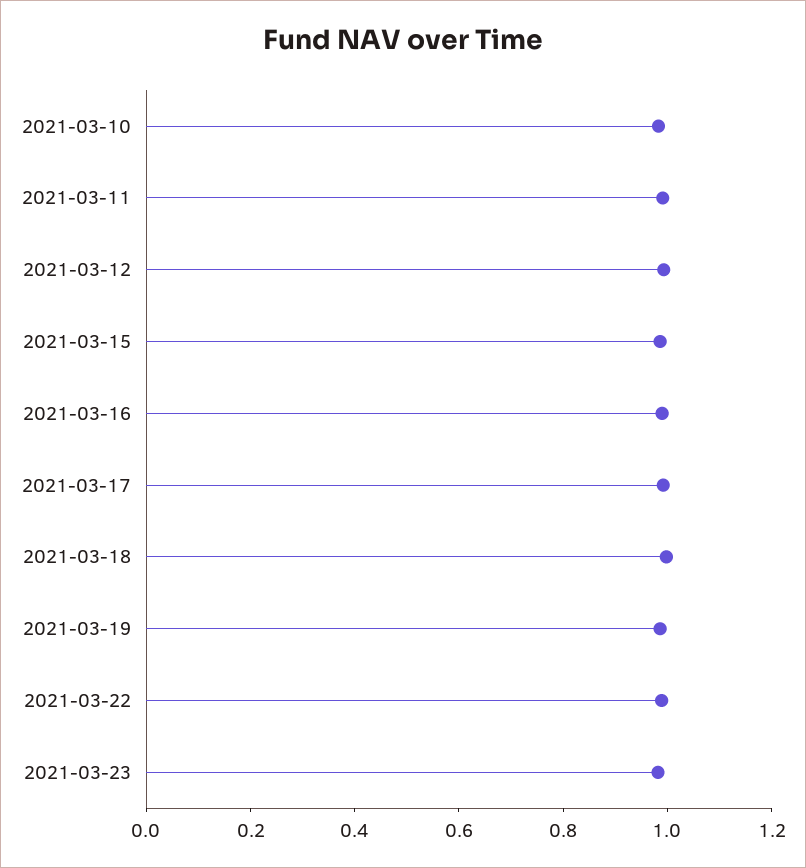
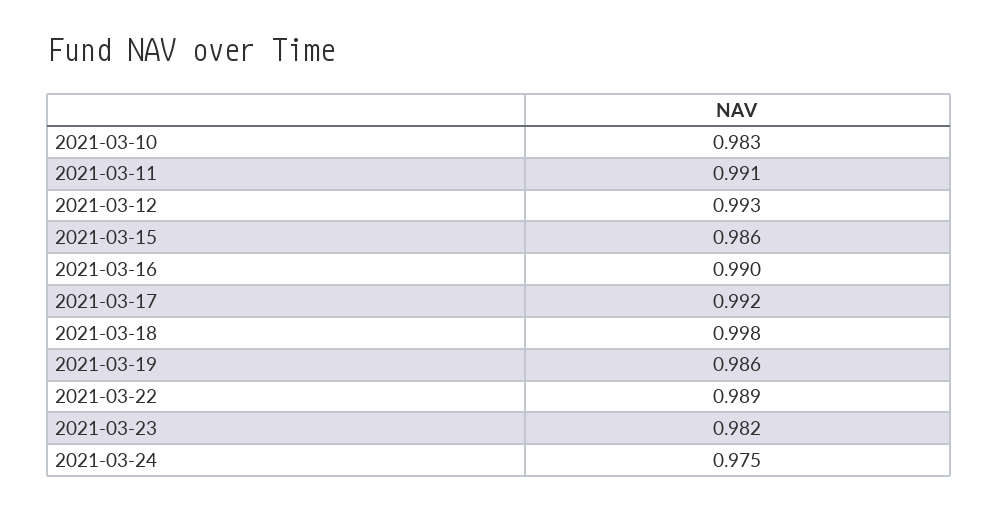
2021-03-24: none -> 0.975

